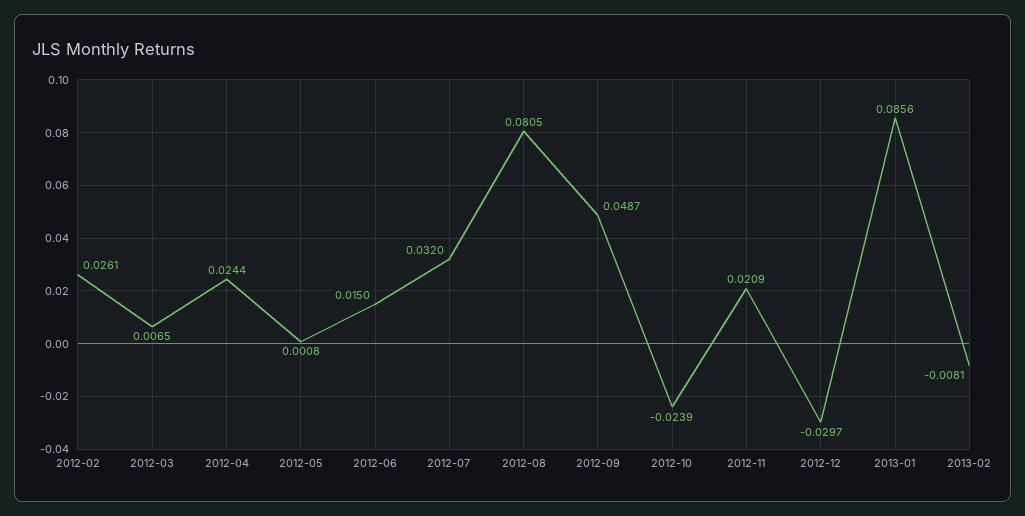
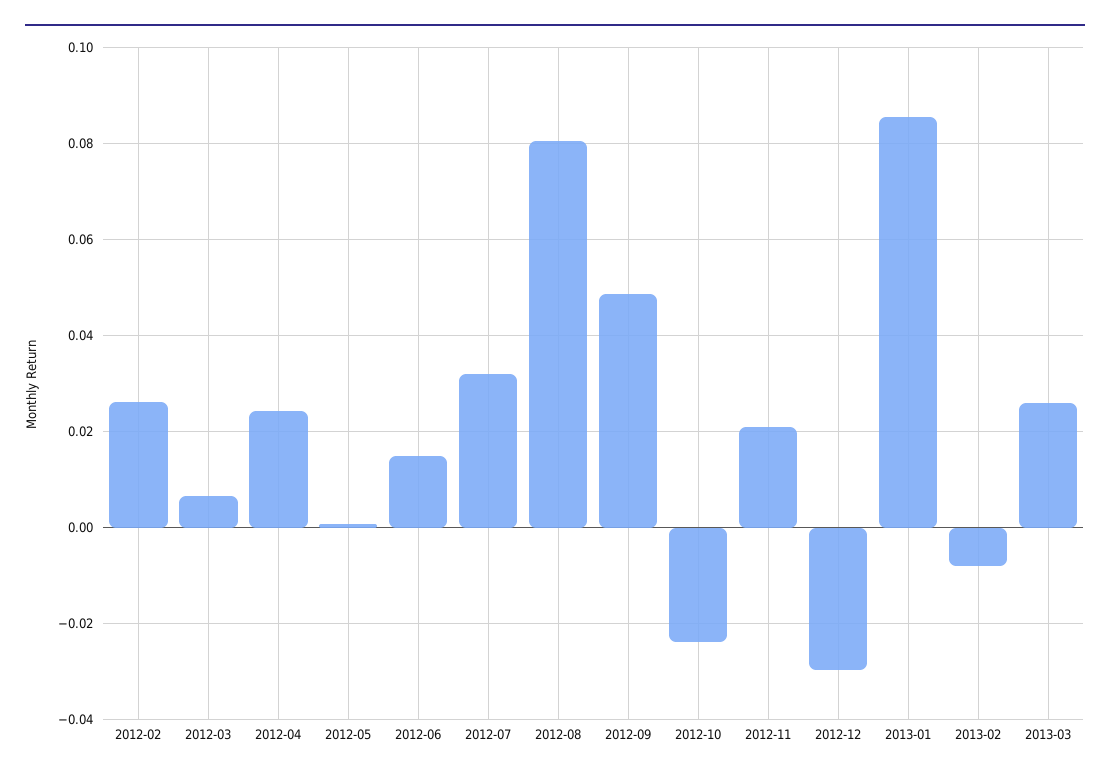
2013-03: none -> 0.026

